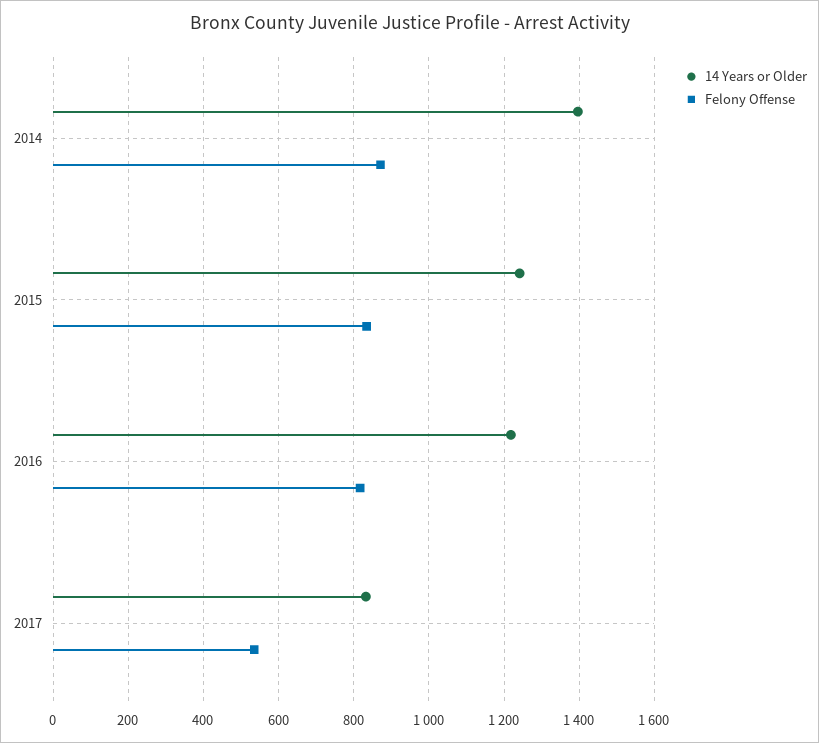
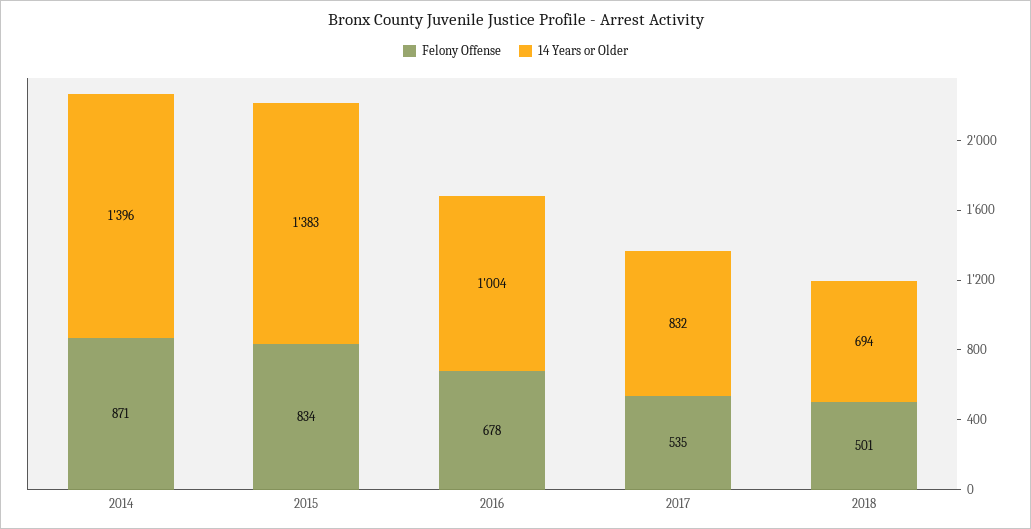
14 Years or Older, 2015: 1240 -> 1383
14 Years or Older, 2016: 1220 -> 1004
Felony Offense, 2016: 820 -> 678
Felony Offense, 2018: none -> 501
14 Years or Older, 2018: none -> 694

